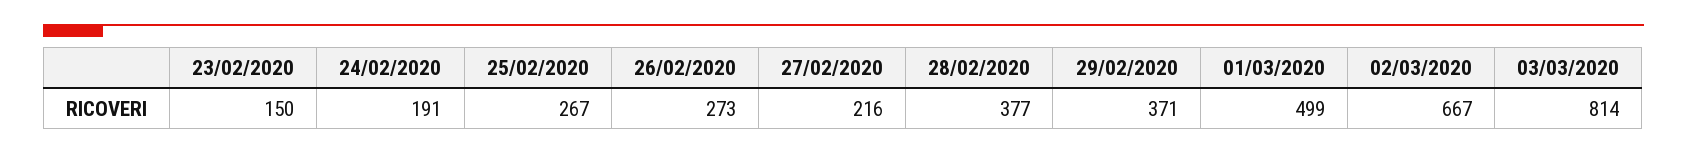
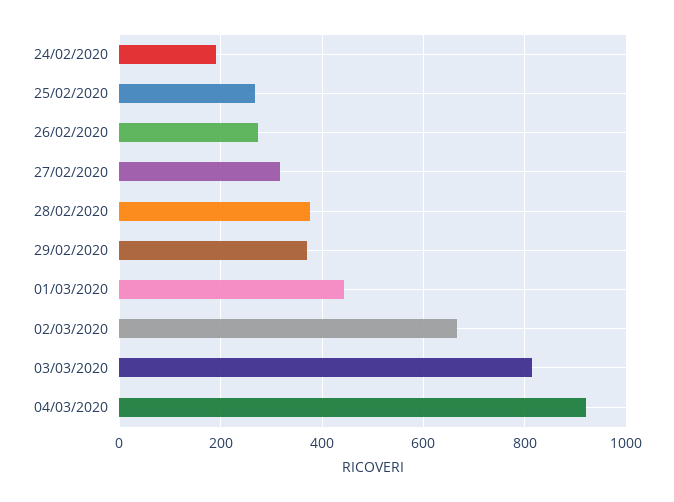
23/02/2020: 150 -> none
27/02/2020: 216 -> 320
01/03/2020: 499 -> 440
04/03/2020: none -> 920

